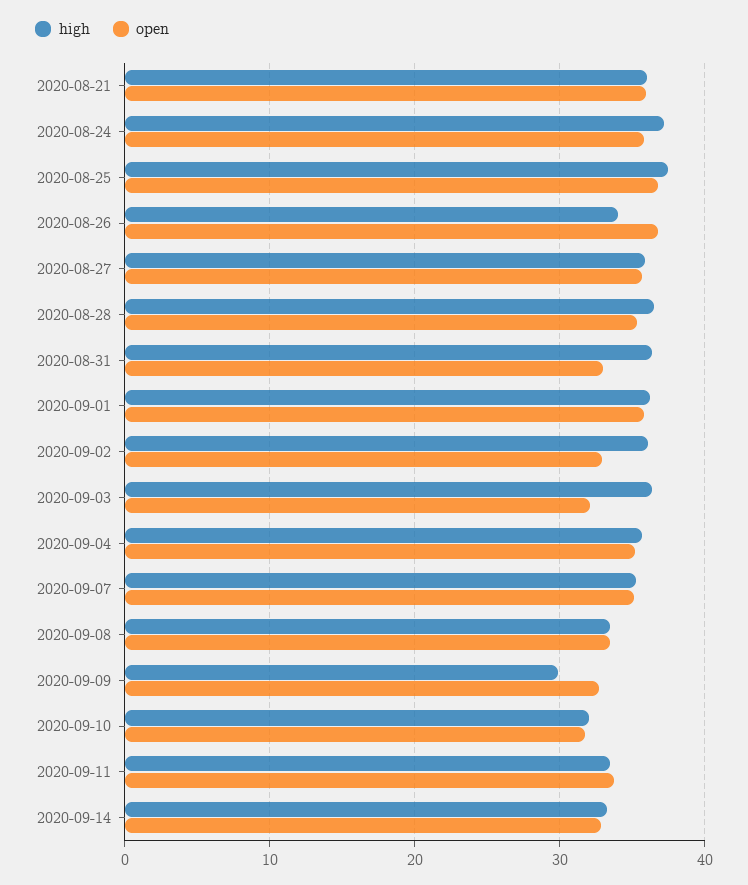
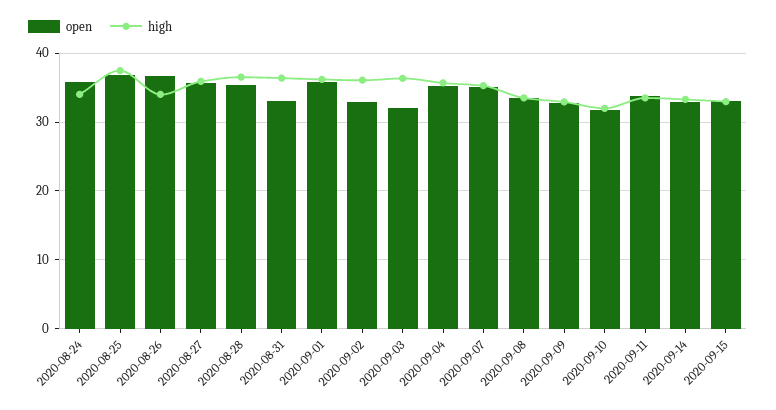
high, 2020-08-21: 36 -> none
open, 2020-08-21: 36 -> none
high, 2020-08-24: 37 -> 34
high, 2020-09-09: 30 -> 33
open, 2020-09-15: none -> 33
high, 2020-09-15: none -> 33

